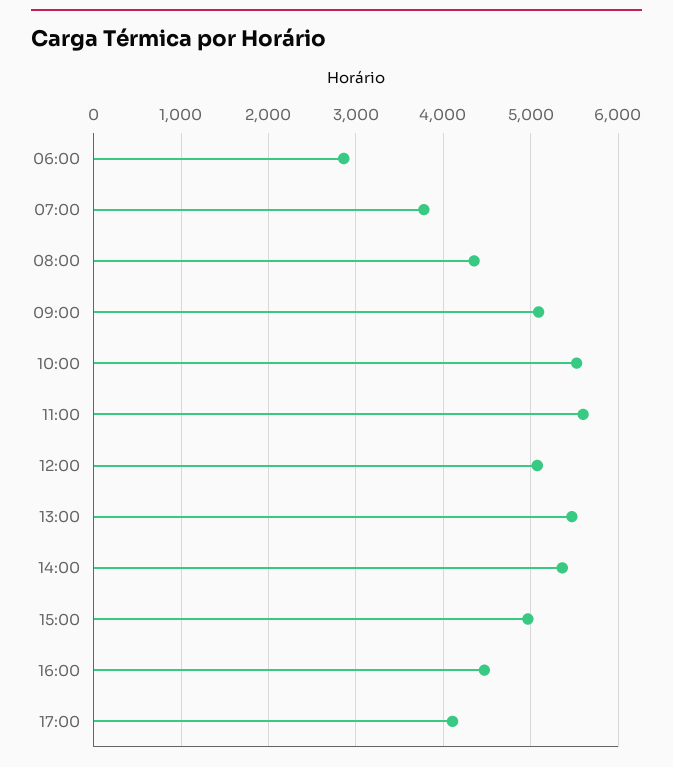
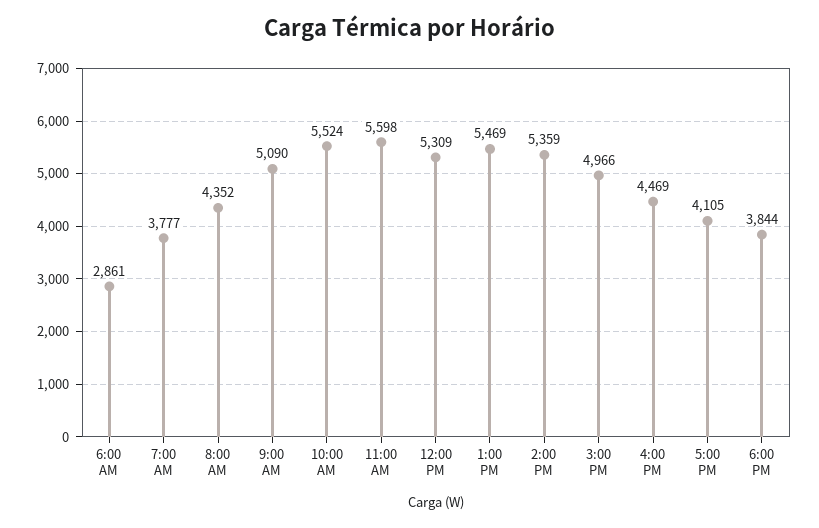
12:00: 5100 -> 5309
6:00 PM: none -> 3844

